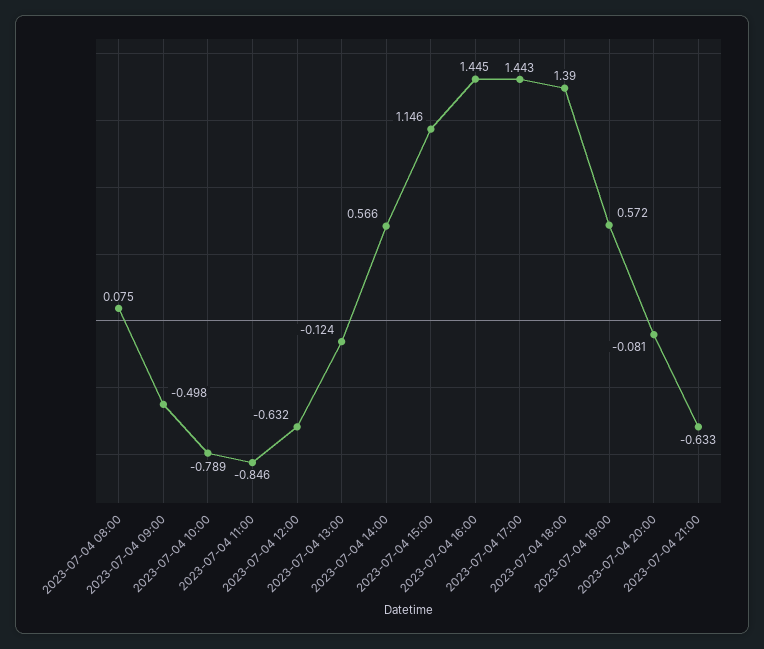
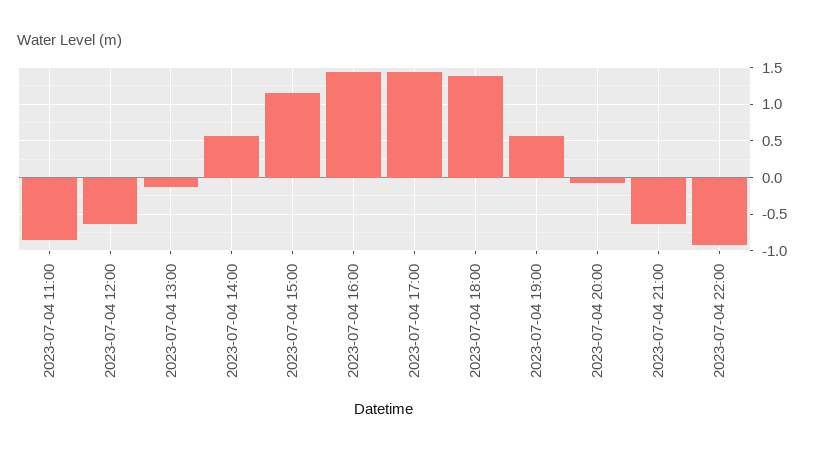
2023-07-04 08:00: 0.075 -> none
2023-07-04 09:00: -0.498 -> none
2023-07-04 10:00: -0.789 -> none
2023-07-04 22:00: none -> -0.9

